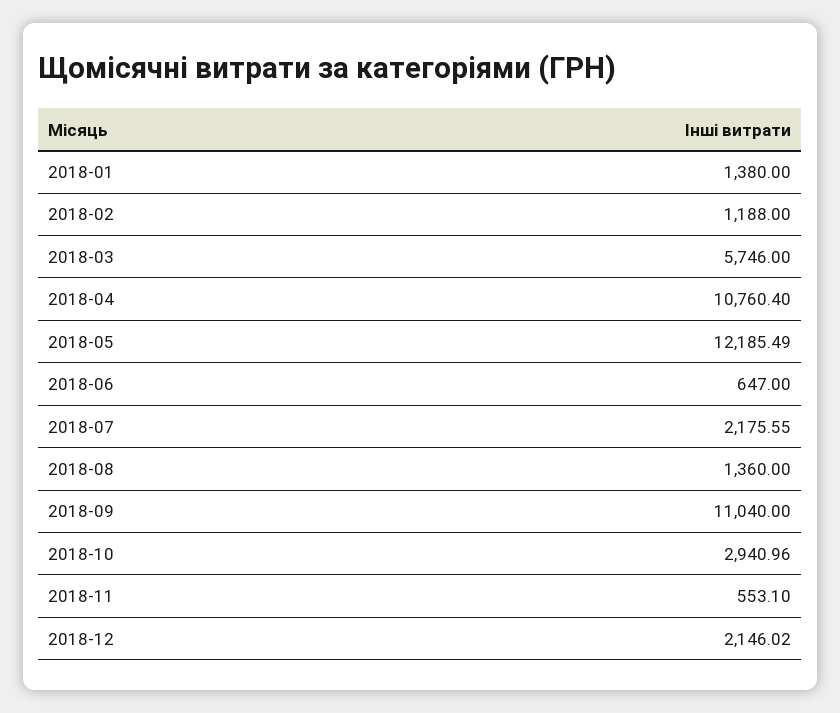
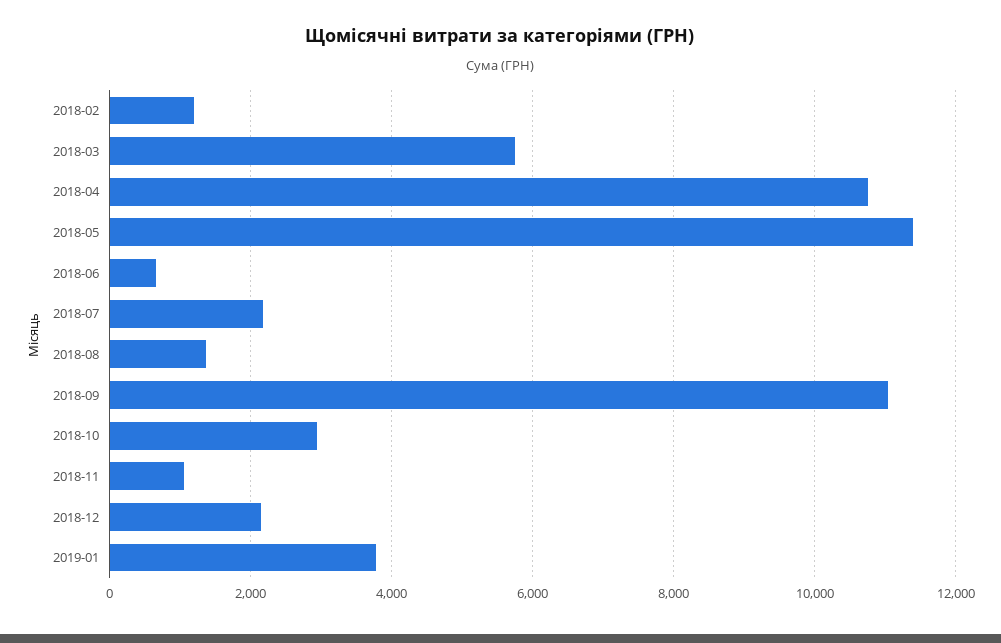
2018-01: 1380 -> none
2018-05: 12185.49 -> 11400
2018-11: 553.1 -> 1000
2019-01: none -> 3800

